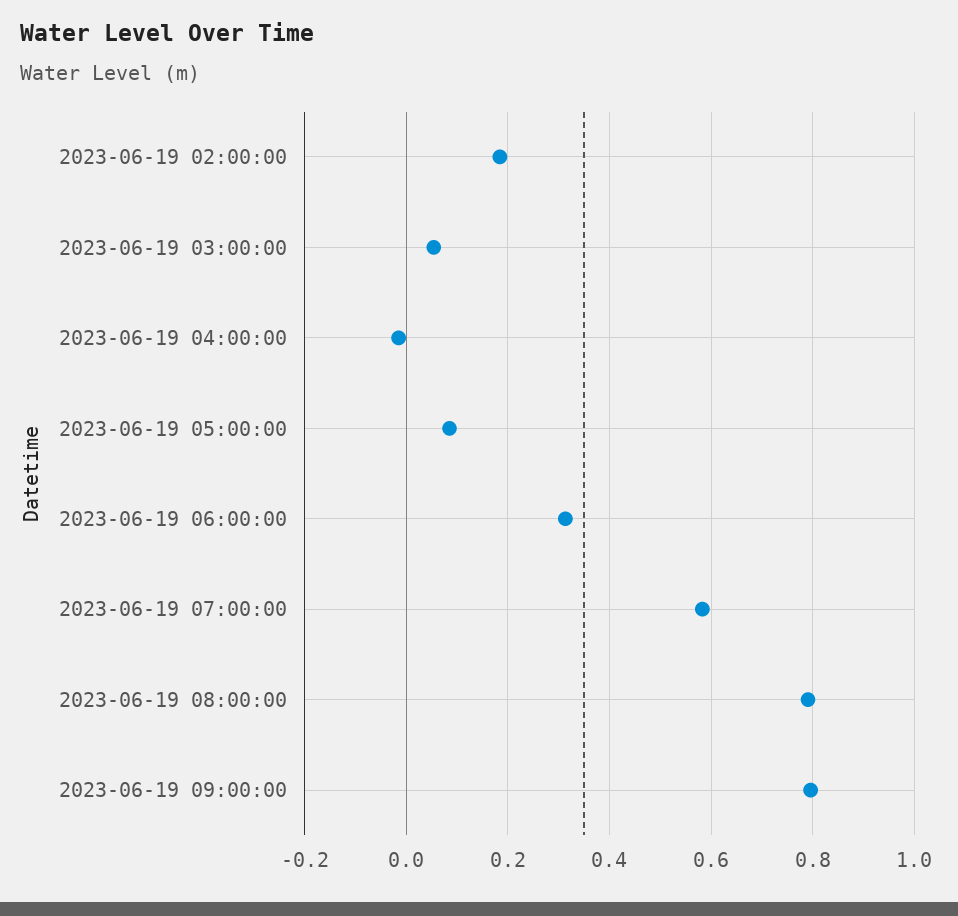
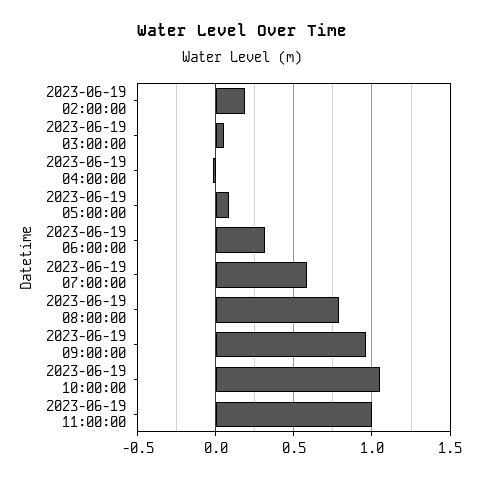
2023-06-19 09:00:00: 0.8 -> 0.95
2023-06-19 10:00:00: none -> 1.05
2023-06-19 11:00:00: none -> 1

